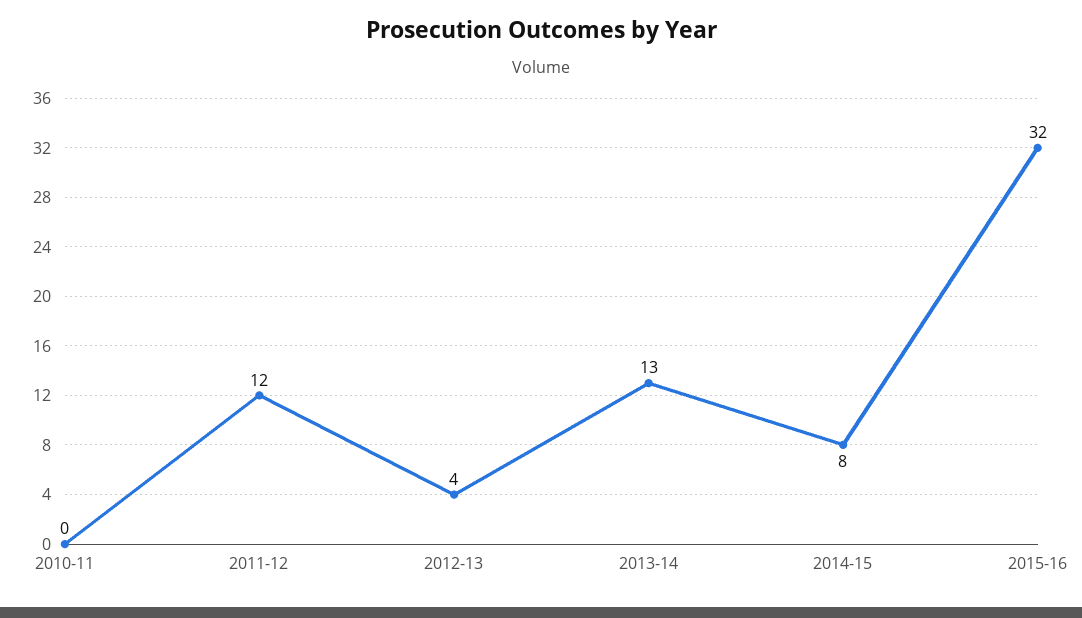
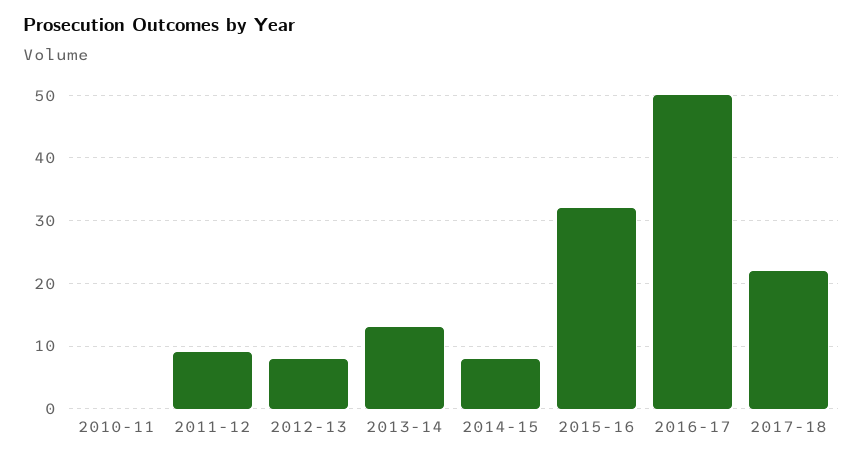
2011-12: 12 -> 9
2012-13: 4 -> 8
2016-17: none -> 50
2017-18: none -> 22

